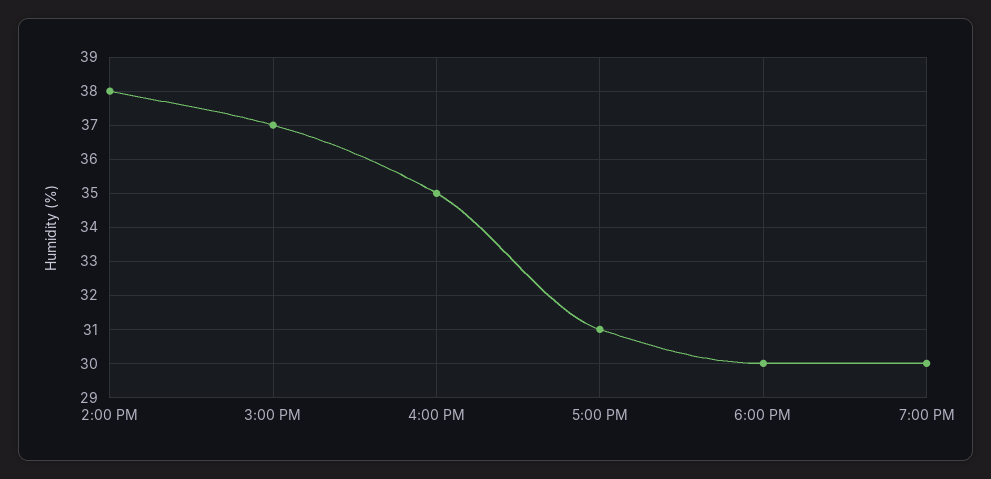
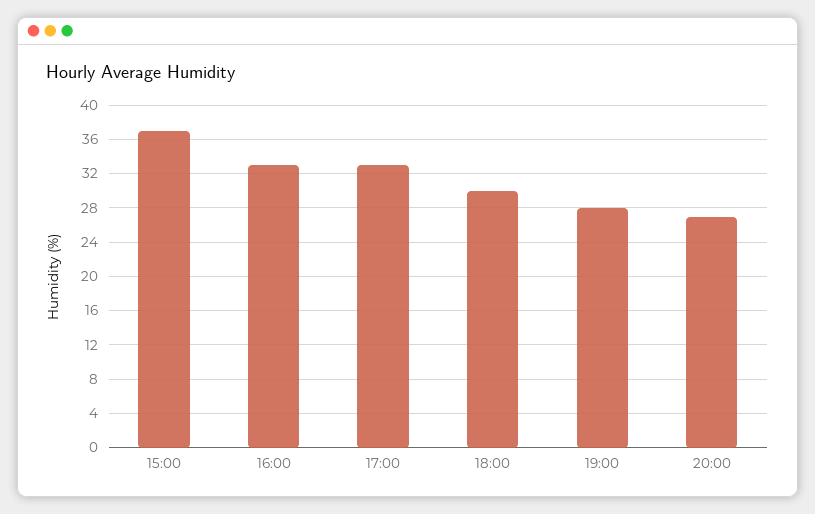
2:00 PM: 38 -> none
4:00 PM: 35 -> 33
5:00 PM: 31 -> 33
7:00 PM: 30 -> 28
20:00: none -> 27

